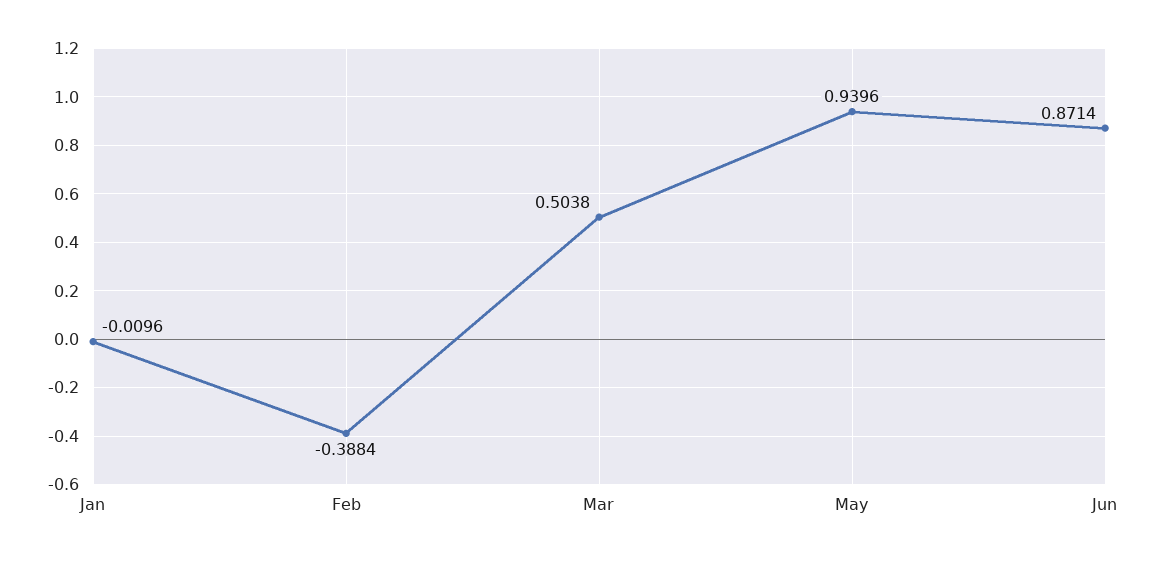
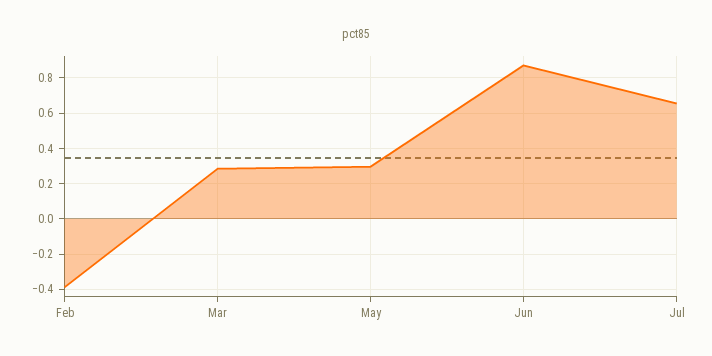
Jan: -0.0096 -> none
Mar: 0.5038 -> 0.3
May: 0.9396 -> 0.3
Jul: none -> 0.65

